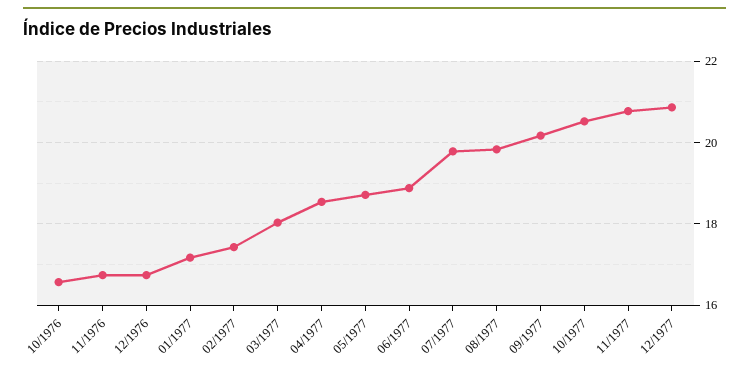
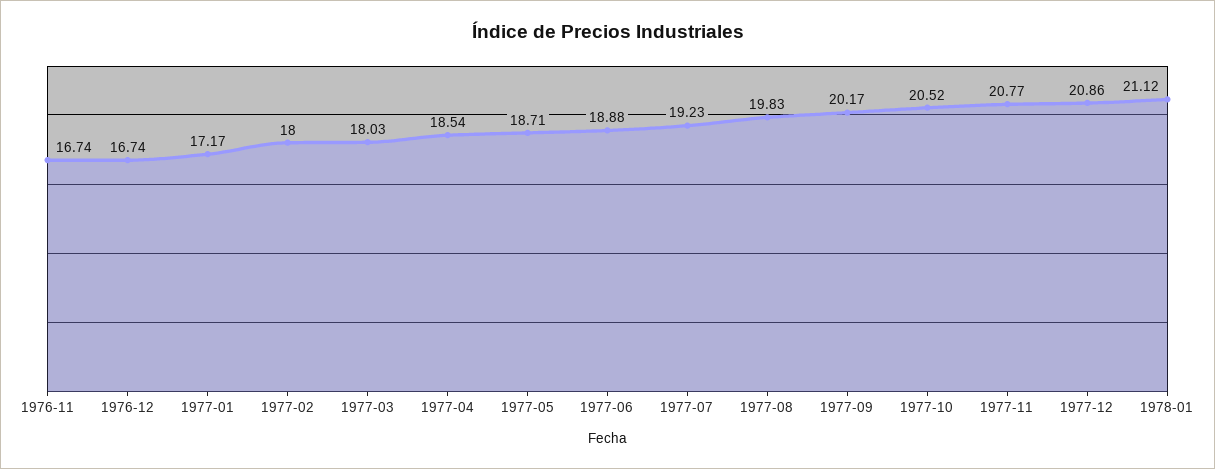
10/1976: 16.6 -> none
02/1977: 17.4 -> 18
07/1977: 19.8 -> 19.23
1978-01: none -> 21.12

